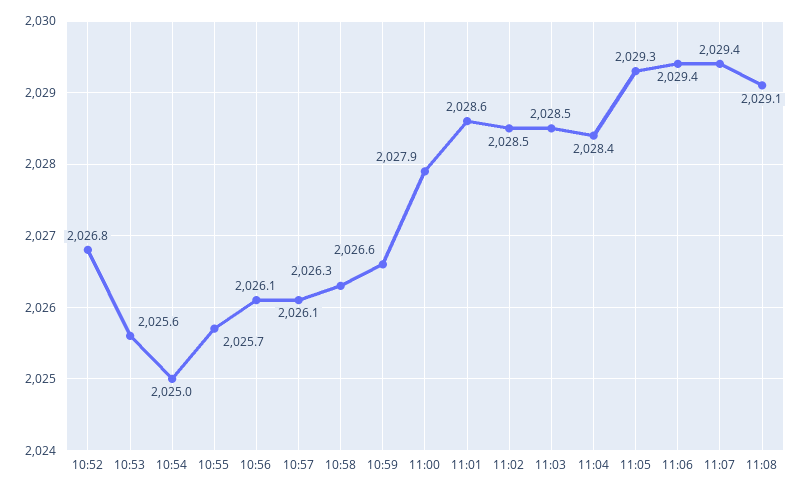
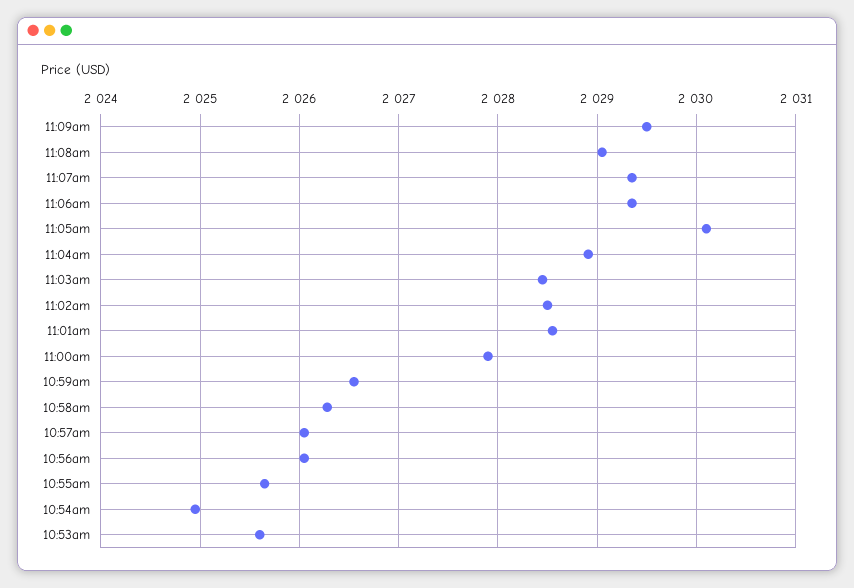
10:52: 2026.8 -> none
11:04: 2028.4 -> 2028.9
11:05: 2029.3 -> 2030.1
11:09am: none -> 2029.5

